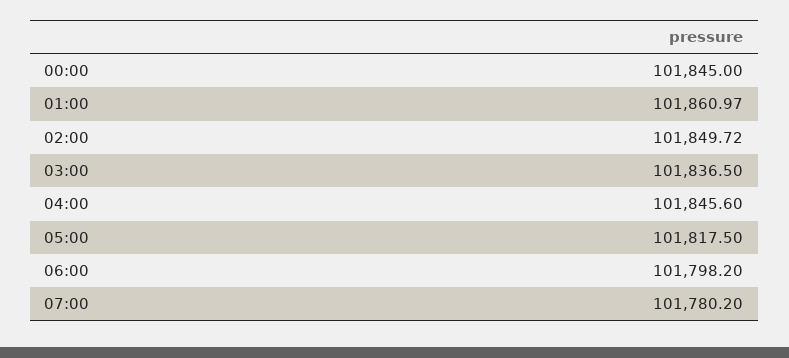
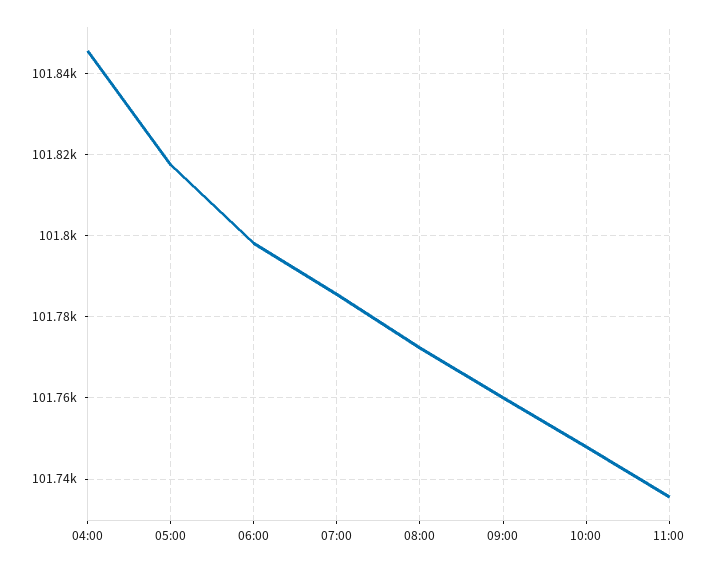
00:00: 101845 -> none
01:00: 101860.97 -> none
02:00: 101849.72 -> none
03:00: 101836.5 -> none
07:00: 101780.2 -> 101786
08:00: none -> 101772
09:00: none -> 101760
10:00: none -> 101748
11:00: none -> 101736

